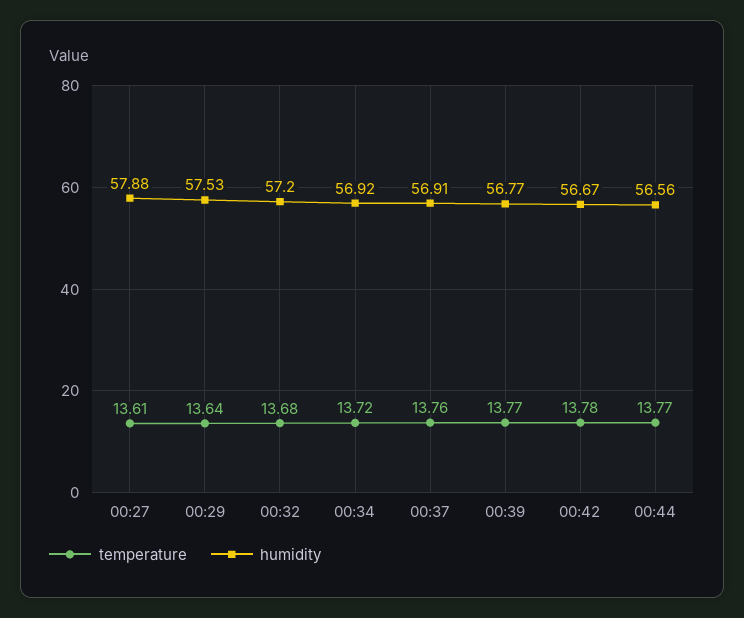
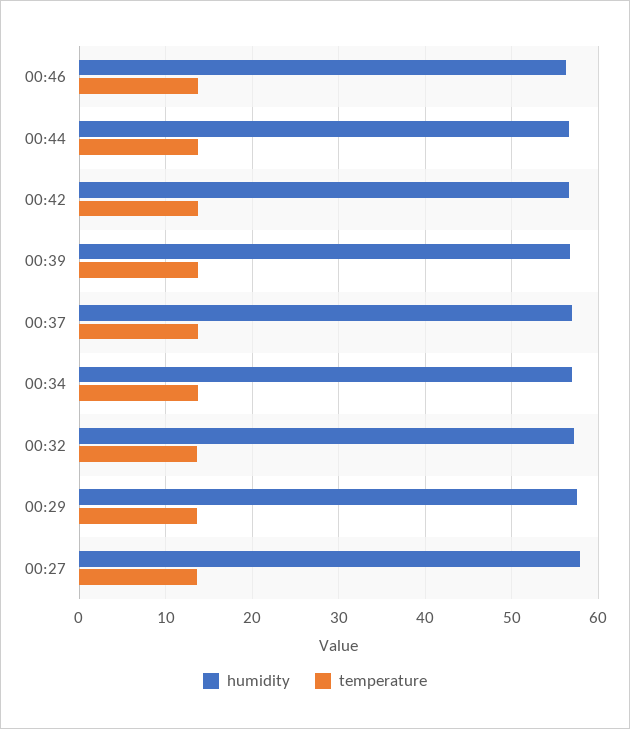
humidity, 00:46: none -> 56
temperature, 00:46: none -> 14

